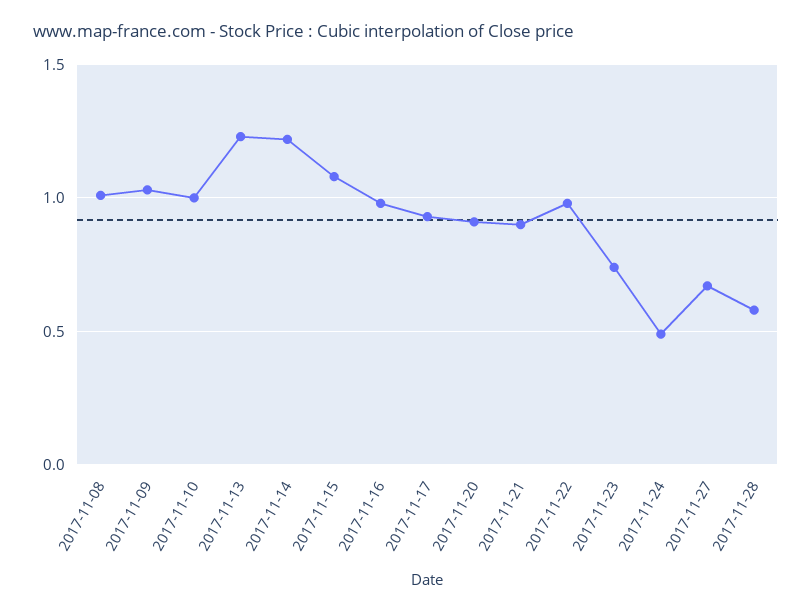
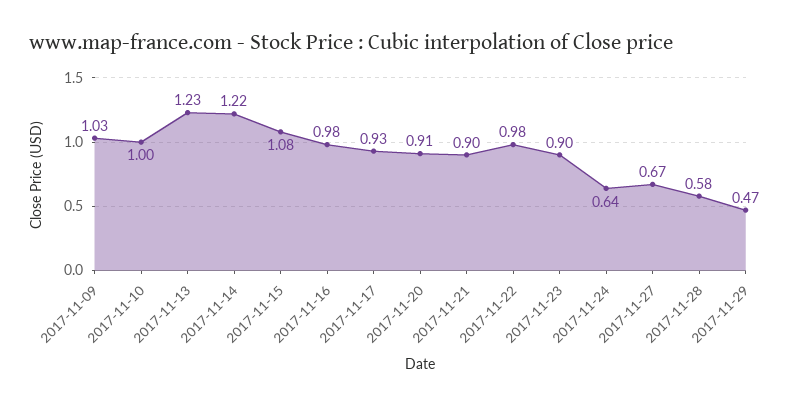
2017-11-08: 1 -> none
2017-11-23: 0.75 -> 0.9
2017-11-24: 0.5 -> 0.64
2017-11-29: none -> 0.47

